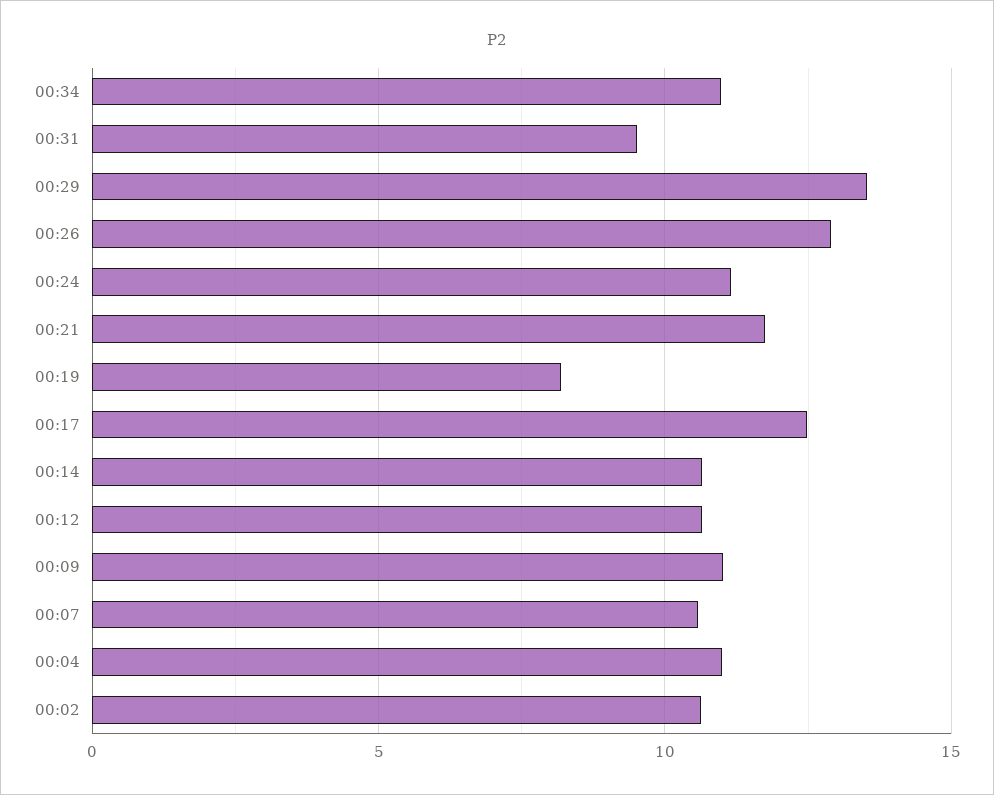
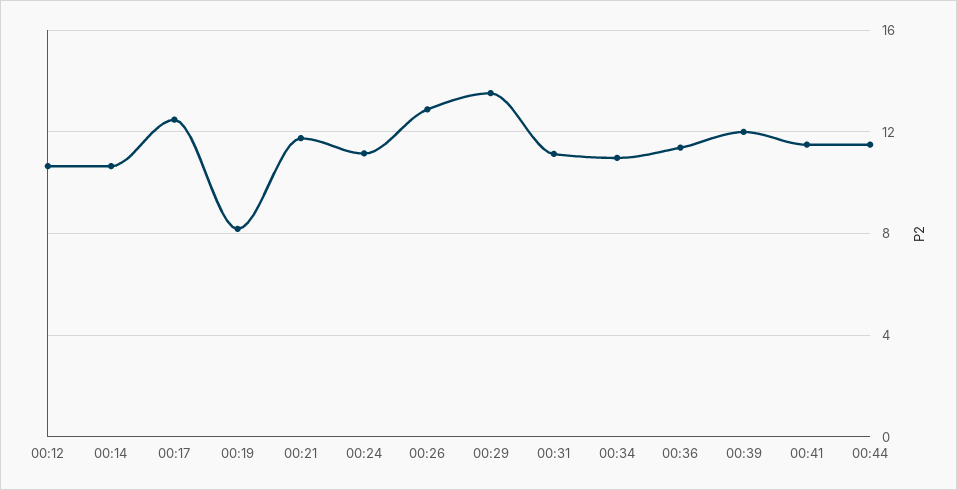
00:31: 9.5 -> 11
00:09: 11 -> none
00:07: 10.5 -> none
00:04: 11 -> none
00:02: 10.5 -> none
00:36: none -> 11.5
00:39: none -> 12
00:41: none -> 11.5
00:44: none -> 11.5

